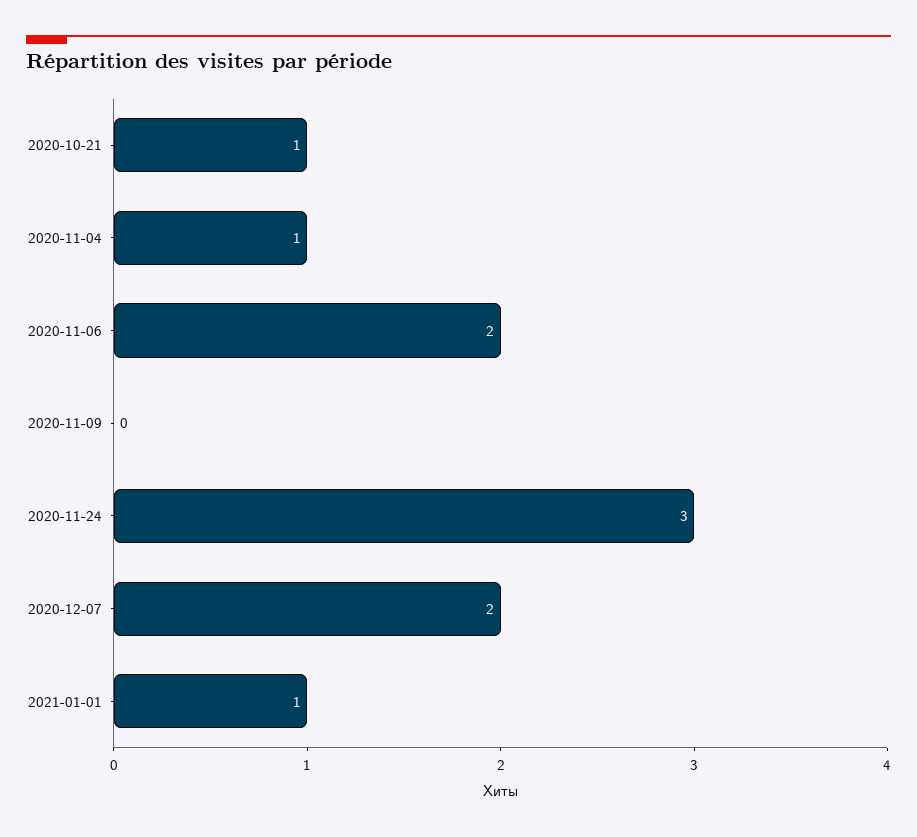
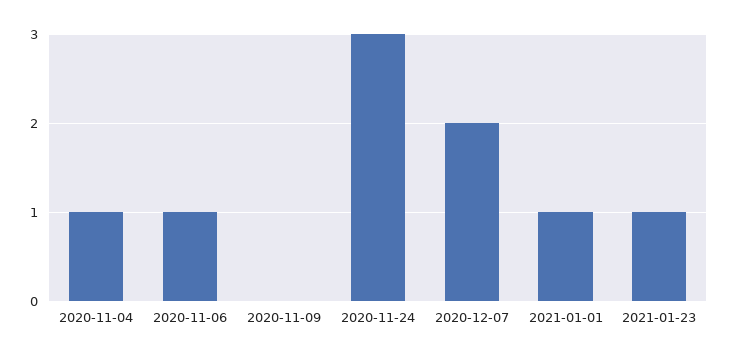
2020-10-21: 1 -> none
2020-11-06: 2 -> 1
2021-01-23: none -> 1

